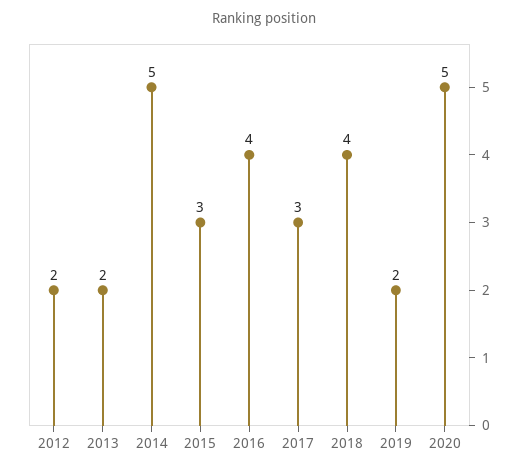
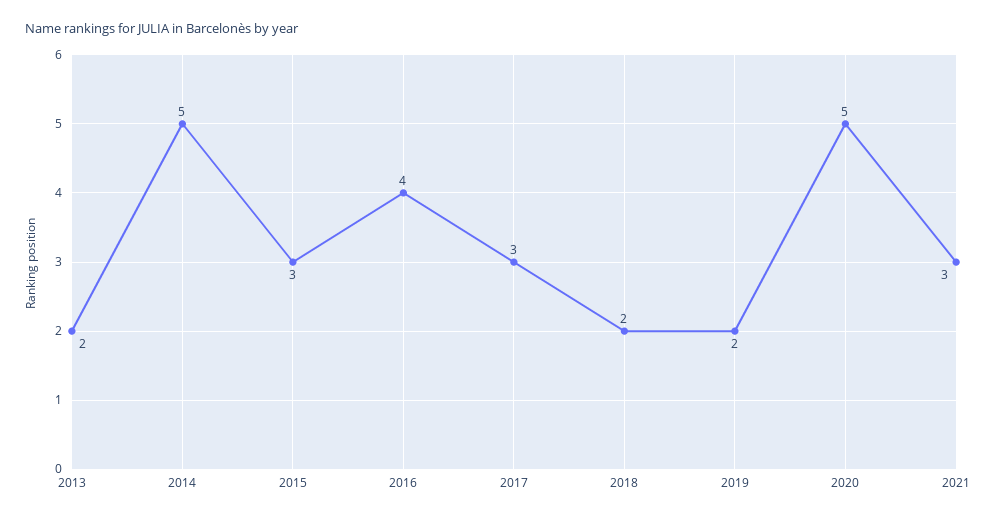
2012: 2 -> none
2018: 4 -> 2
2021: none -> 3

